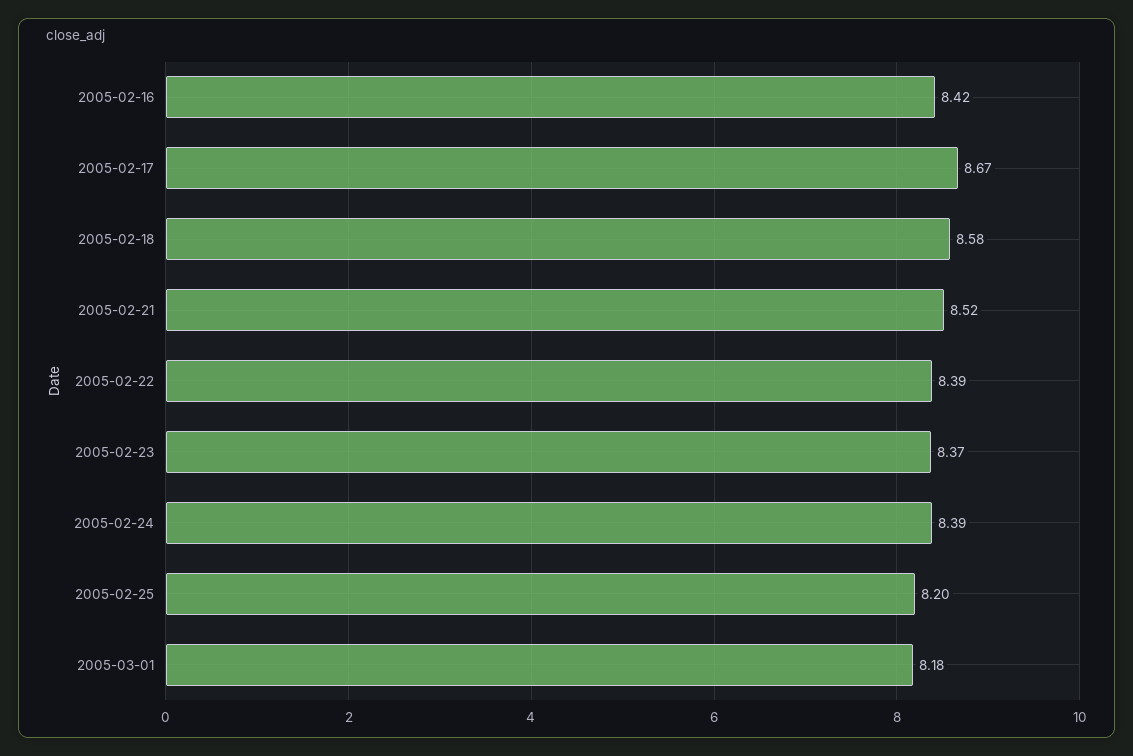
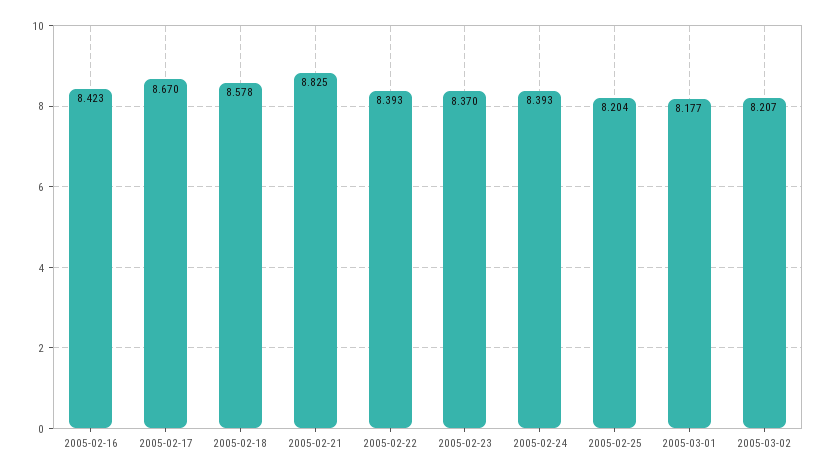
2005-02-21: 8.52 -> 8.825
2005-03-02: none -> 8.207

